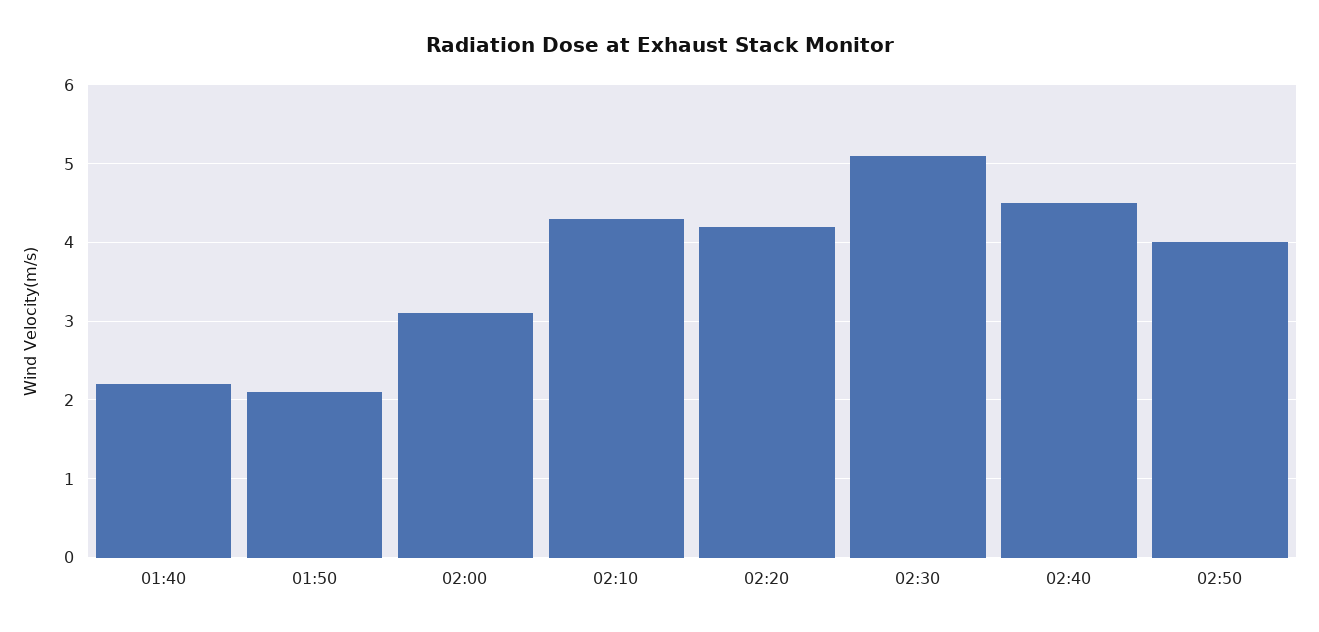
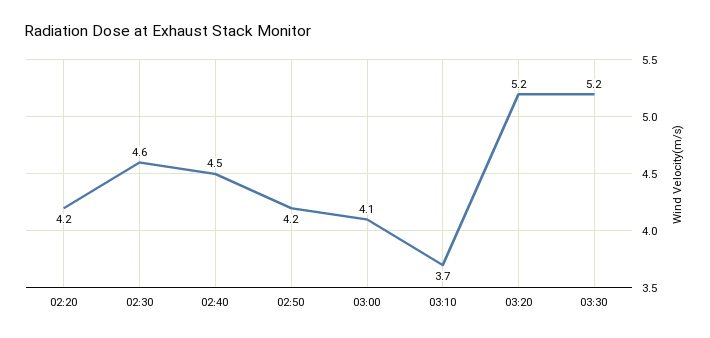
01:40: 2.2 -> none
01:50: 2.1 -> none
02:00: 3.1 -> none
02:10: 4.3 -> none
02:30: 5.1 -> 4.6
02:50: 4 -> 4.2
03:00: none -> 4.1
03:10: none -> 3.7
03:20: none -> 5.2
03:30: none -> 5.2

